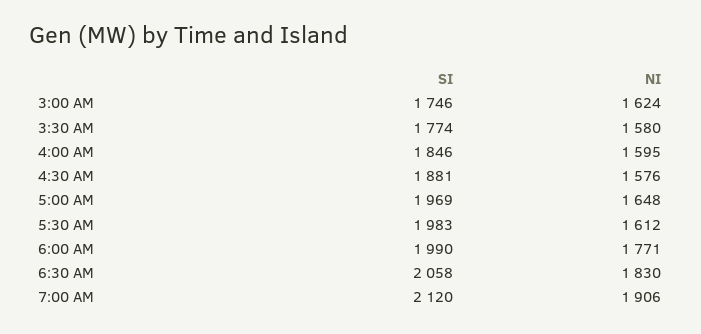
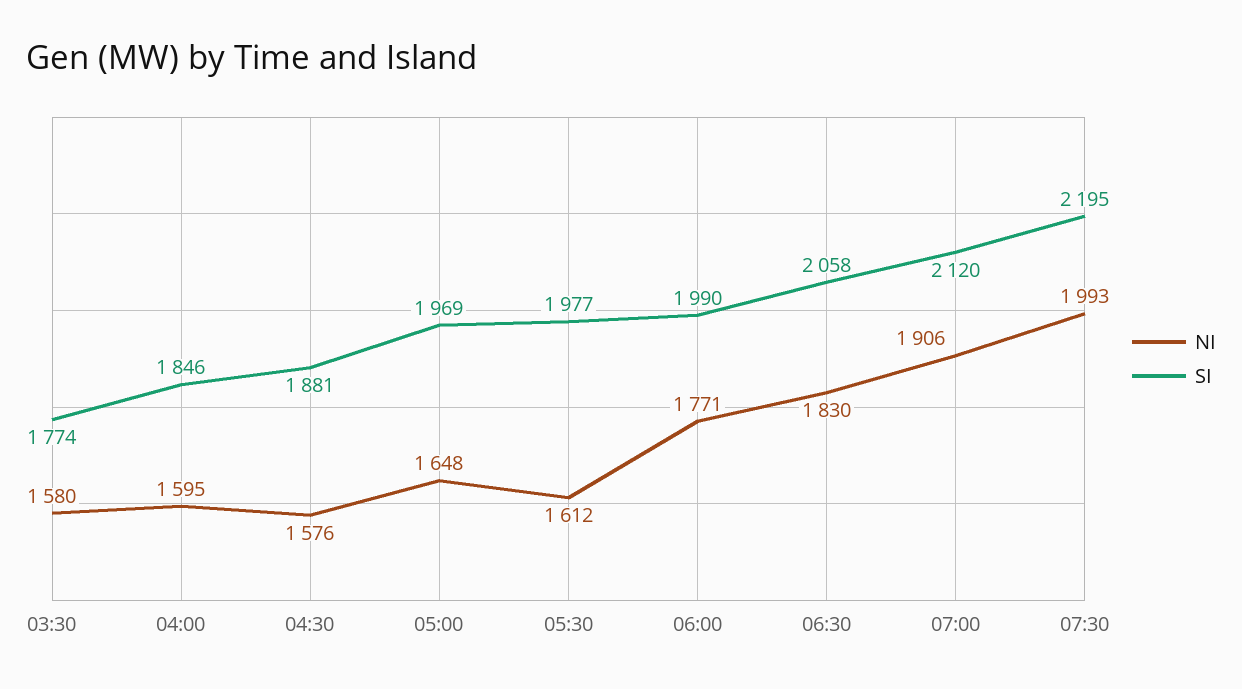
SI, 3:00 AM: 1746 -> none
NI, 3:00 AM: 1624 -> none
SI, 5:30 AM: 1983 -> 1977
NI, 07:30: none -> 1993
SI, 07:30: none -> 2195

